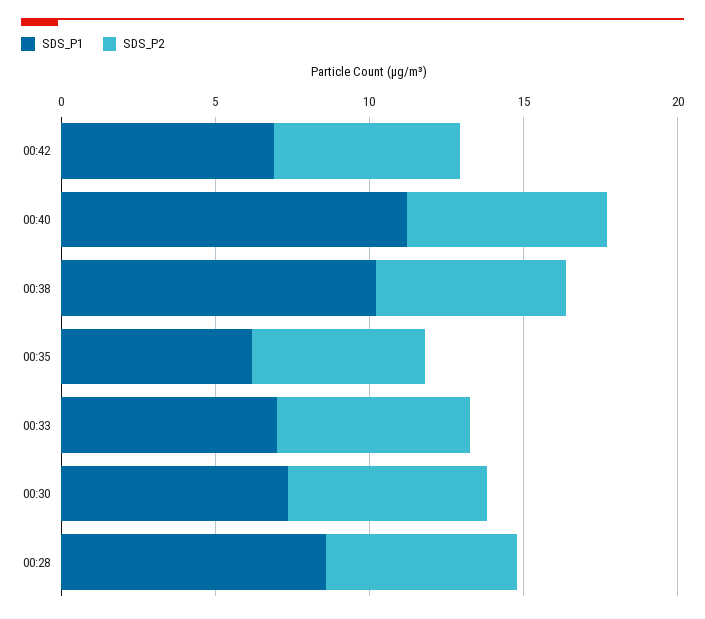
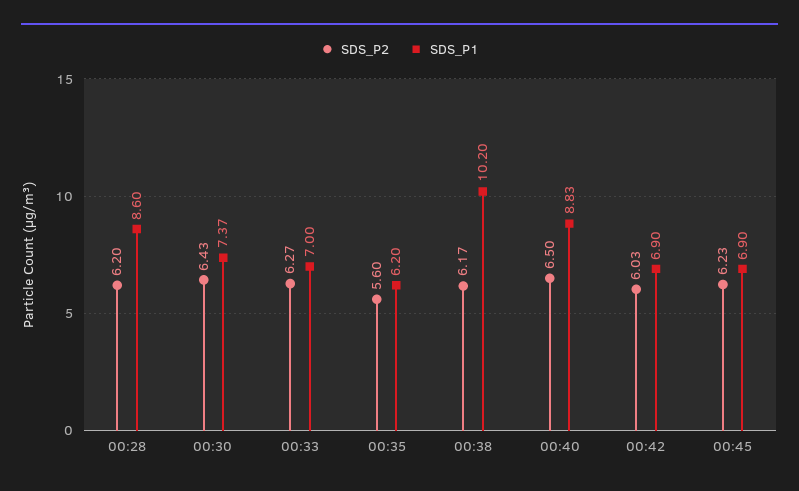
SDS_P1, 00:40: 11 -> 8.83
SDS_P2, 00:45: none -> 6.23
SDS_P1, 00:45: none -> 6.9

